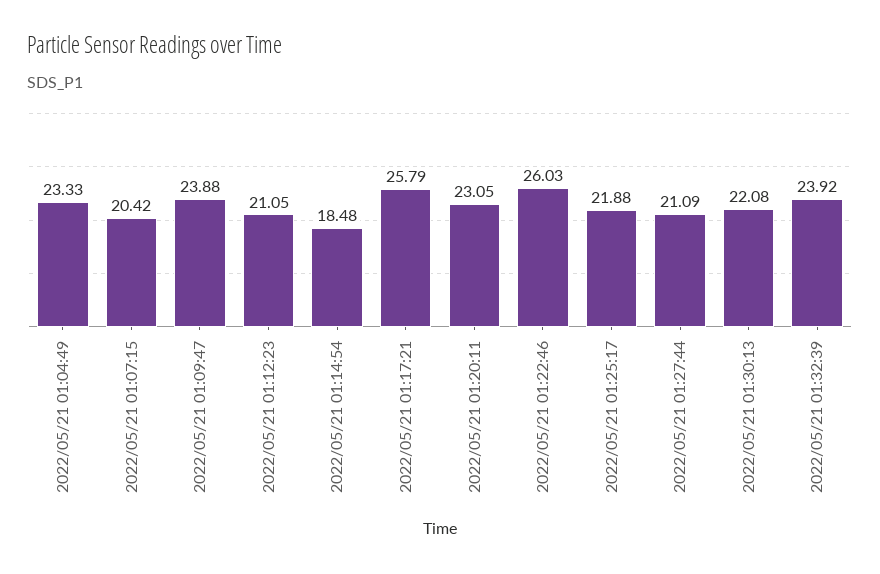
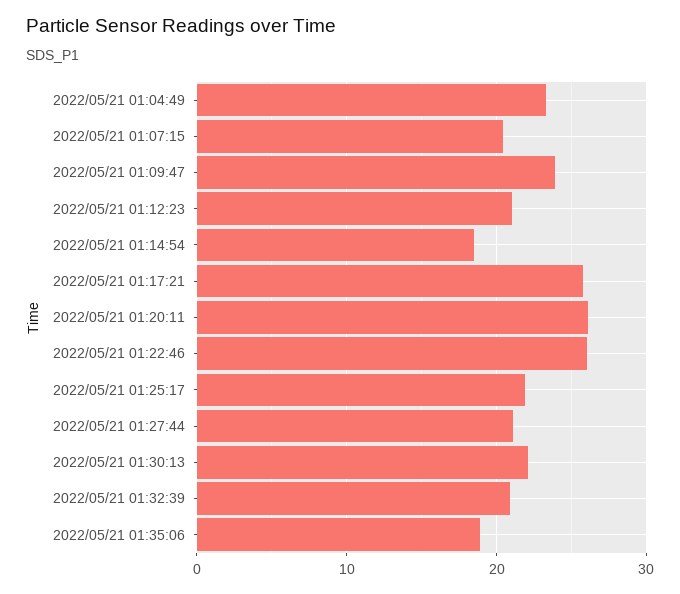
2022/05/21 01:20:11: 23.05 -> 26
2022/05/21 01:32:39: 23.92 -> 21
2022/05/21 01:35:06: none -> 19

